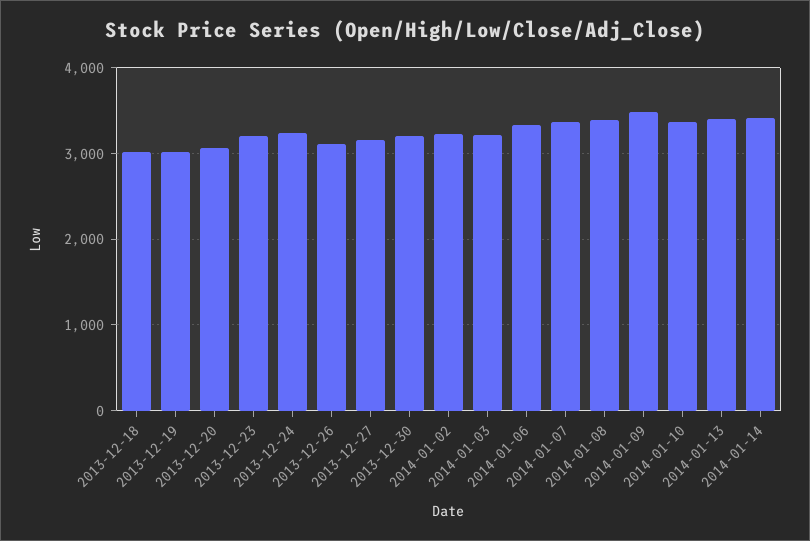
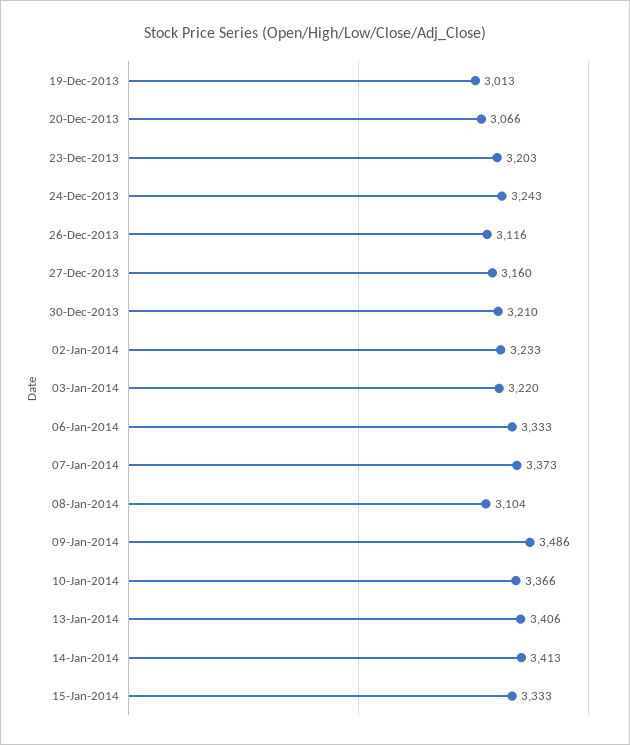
2013-12-18: 3000 -> none
2014-01-08: 3400 -> 3104
15-Jan-2014: none -> 3333

